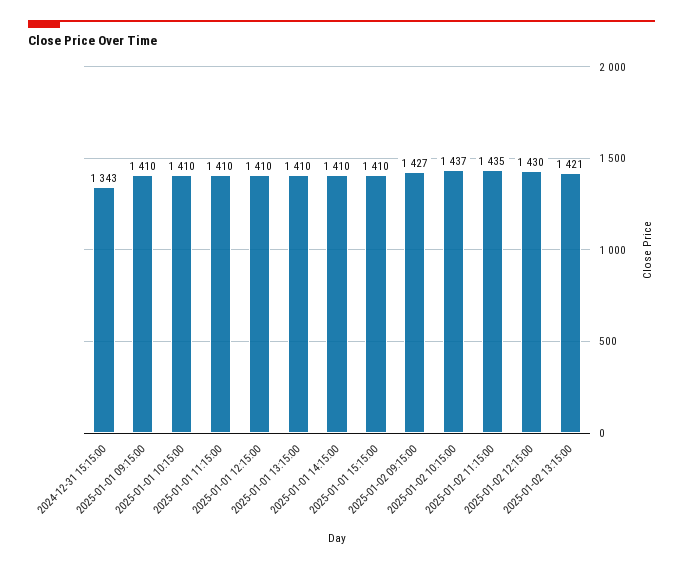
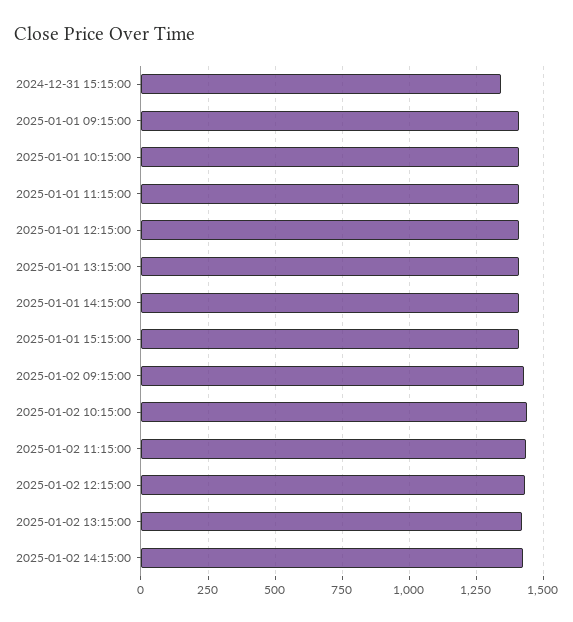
2025-01-02 14:15:00: none -> 1425

